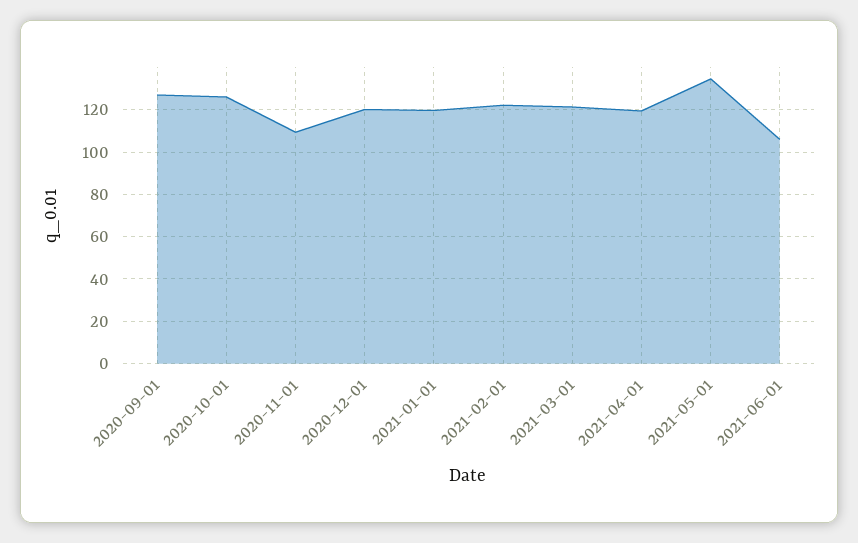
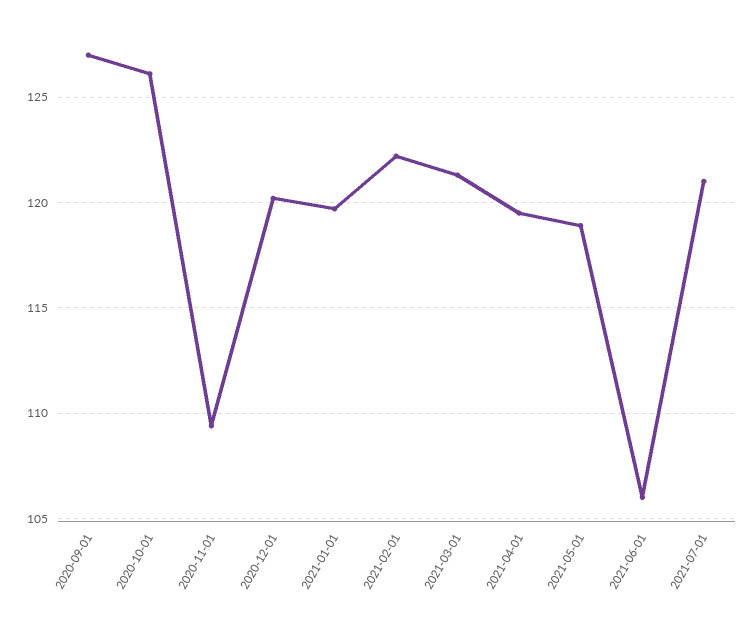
2021-05-01: 135 -> 119
2021-07-01: none -> 121

